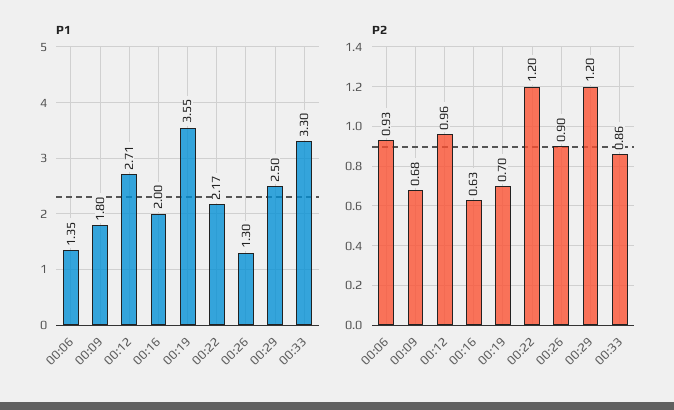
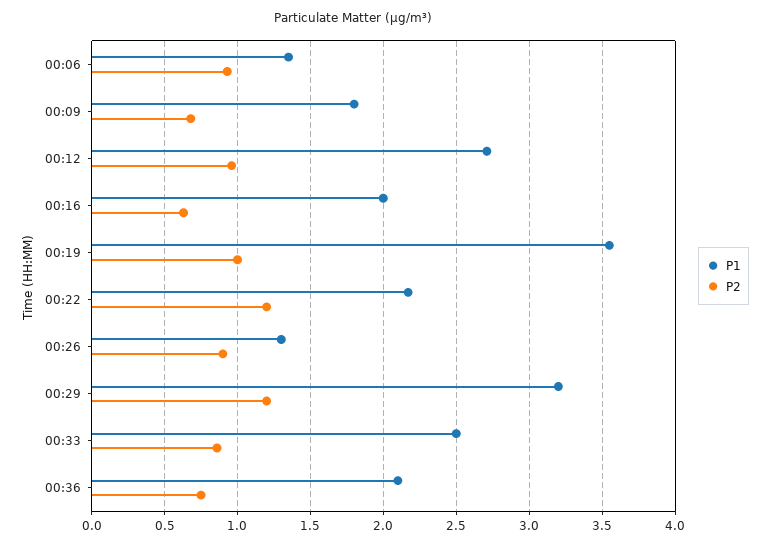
P1, 00:29: 2.5 -> 3.2
P1, 00:33: 3.3 -> 2.5
P2, 00:19: 0.7 -> 1
P1, 00:36: none -> 2.1
P2, 00:36: none -> 0.75

